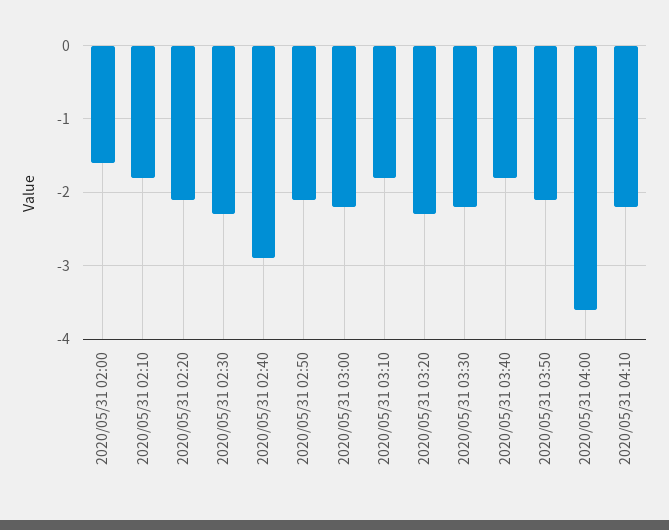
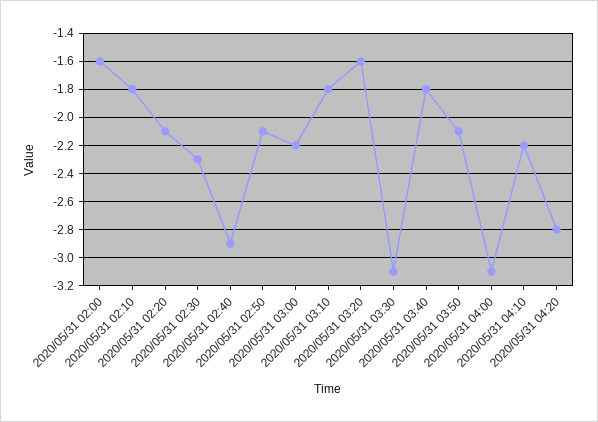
2020/05/31 03:20: -2.3 -> -1.6
2020/05/31 03:30: -2.2 -> -3.1
2020/05/31 04:00: -3.6 -> -3.1
2020/05/31 04:20: none -> -2.8

